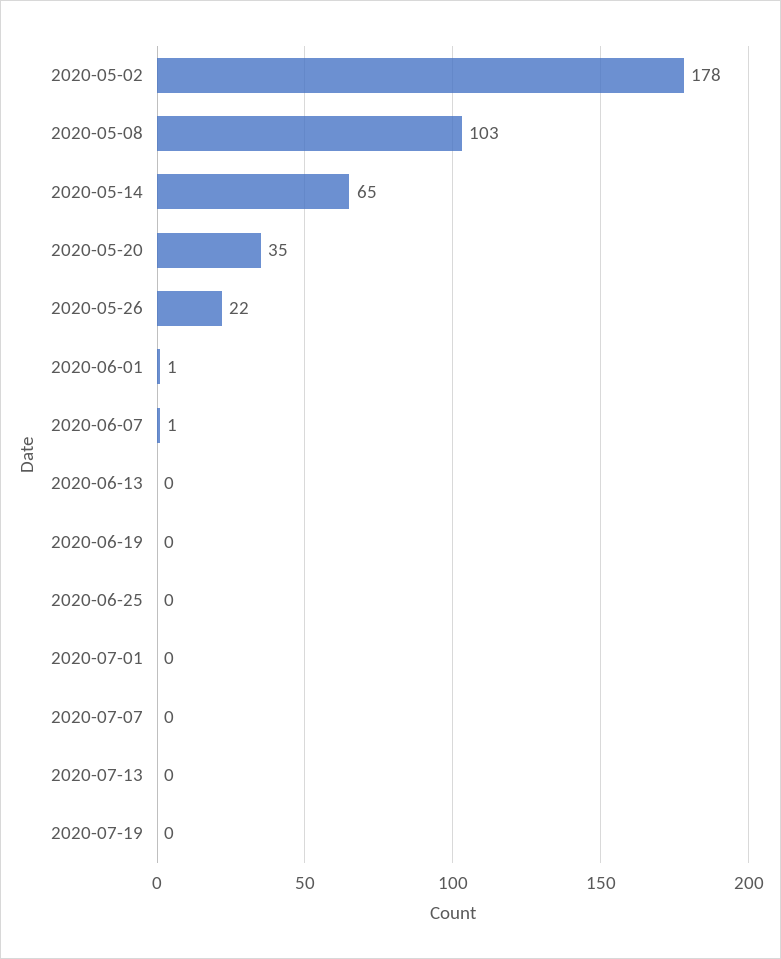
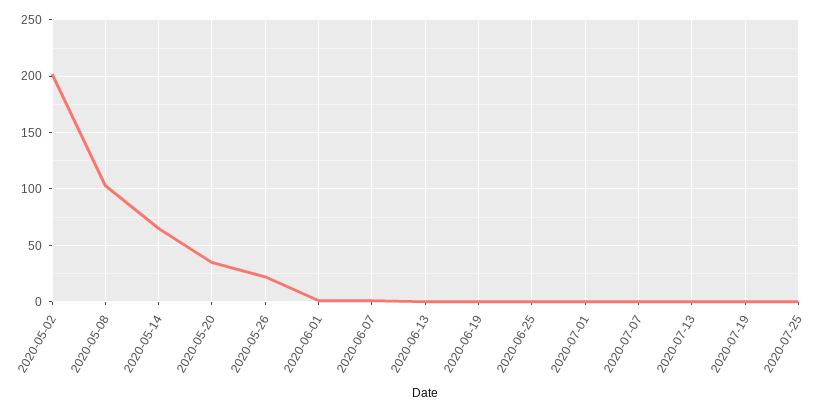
2020-05-02: 178 -> 200
2020-07-25: none -> 0

